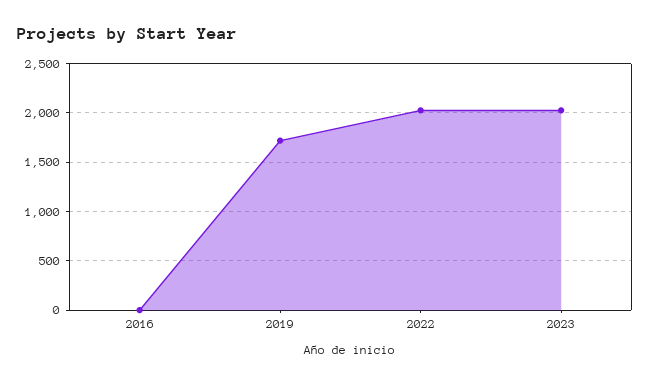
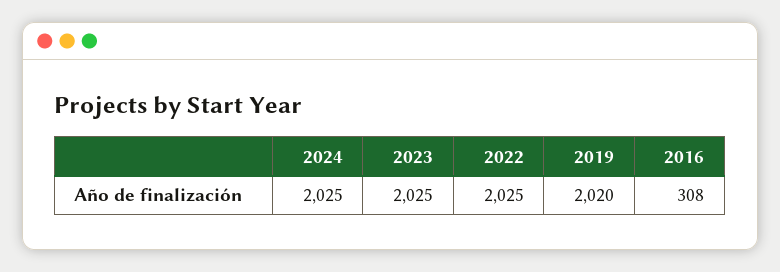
2016: 0 -> 308
2019: 1700 -> 2020
2024: none -> 2025

